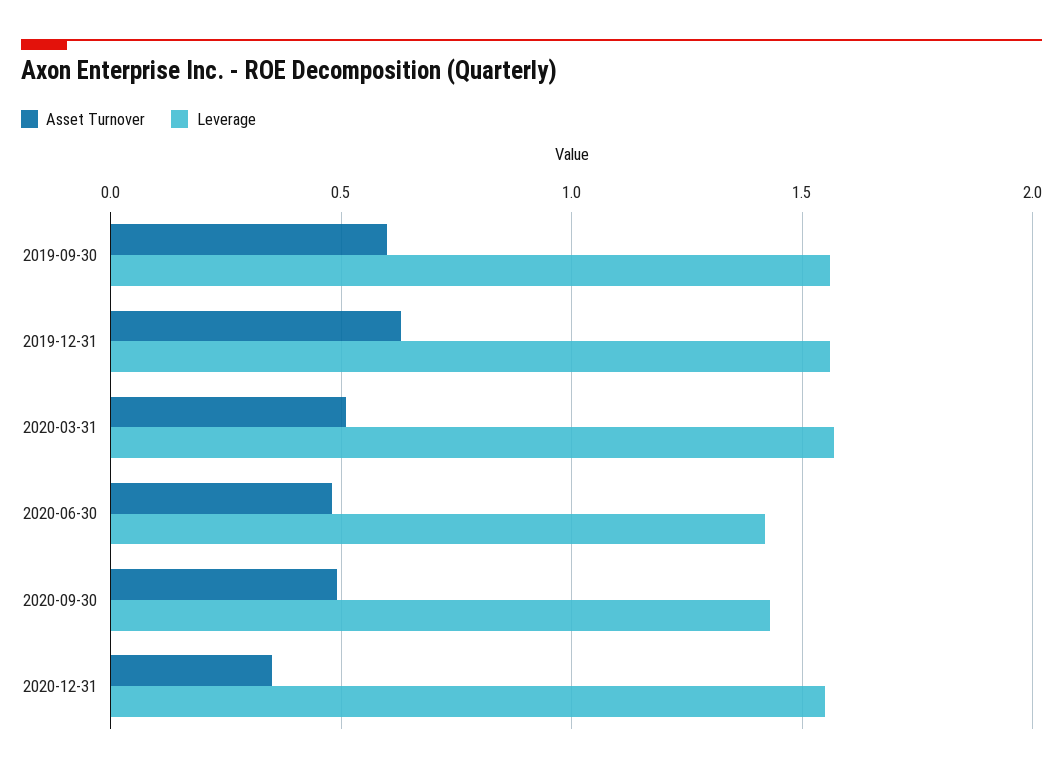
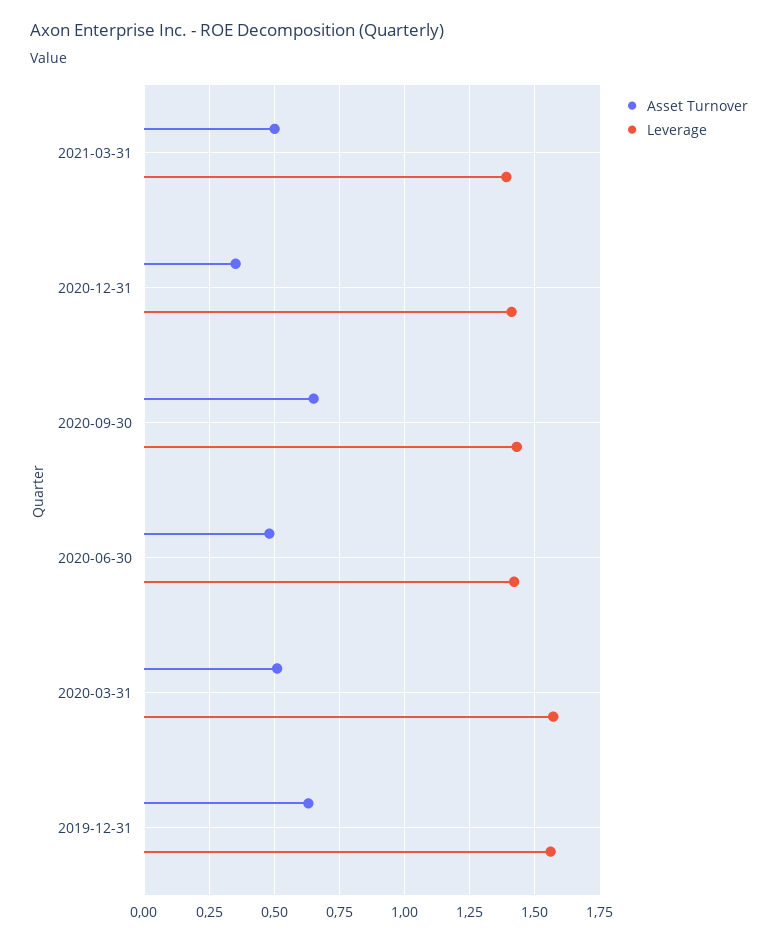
Asset Turnover, 2019-09-30: 0.6 -> none
Leverage, 2019-09-30: 1.55 -> none
Asset Turnover, 2020-09-30: 0.5 -> 0.65
Leverage, 2020-12-31: 1.55 -> 1.4
Asset Turnover, 2021-03-31: none -> 0.5
Leverage, 2021-03-31: none -> 1.4

